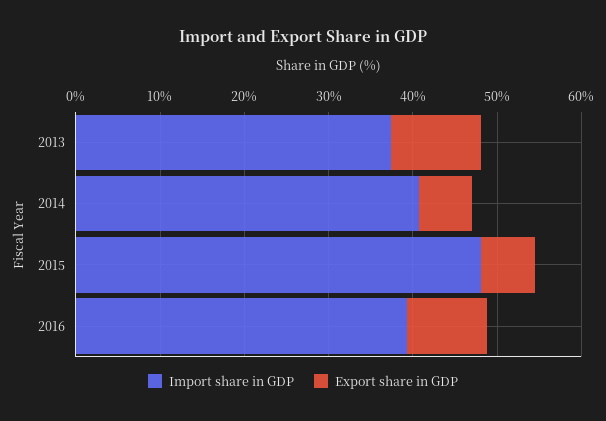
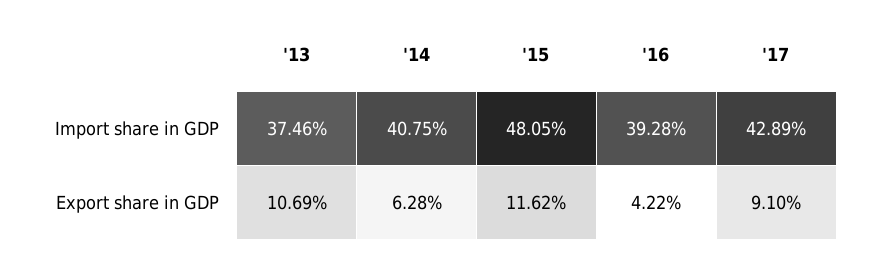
Export share in GDP, 2015: 6 -> 11.62
Export share in GDP, 2016: 10 -> 4.22
Import share in GDP, '17: none -> 42.89
Export share in GDP, '17: none -> 9.1

